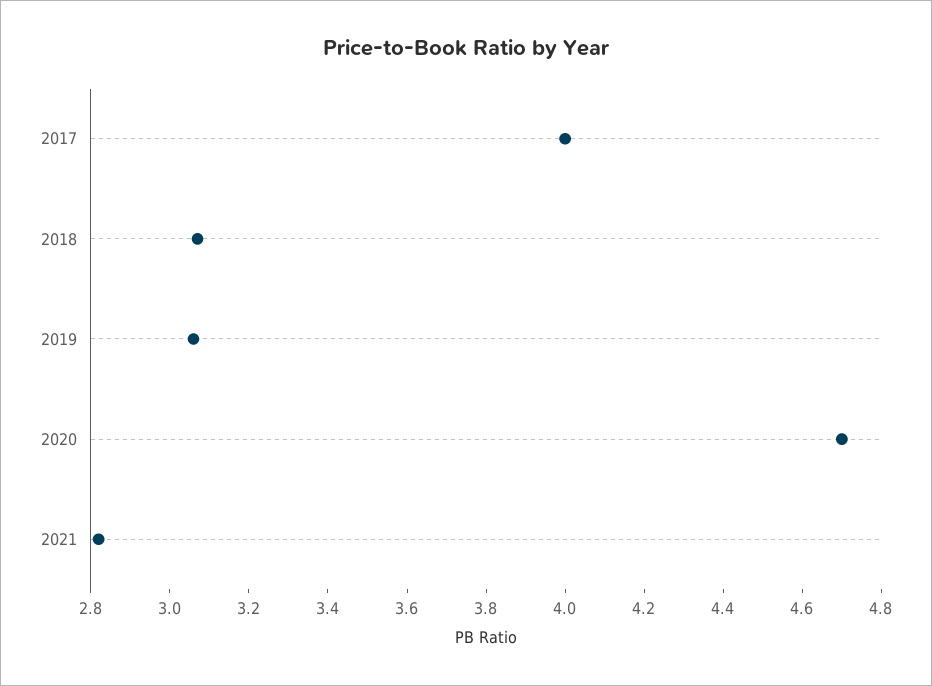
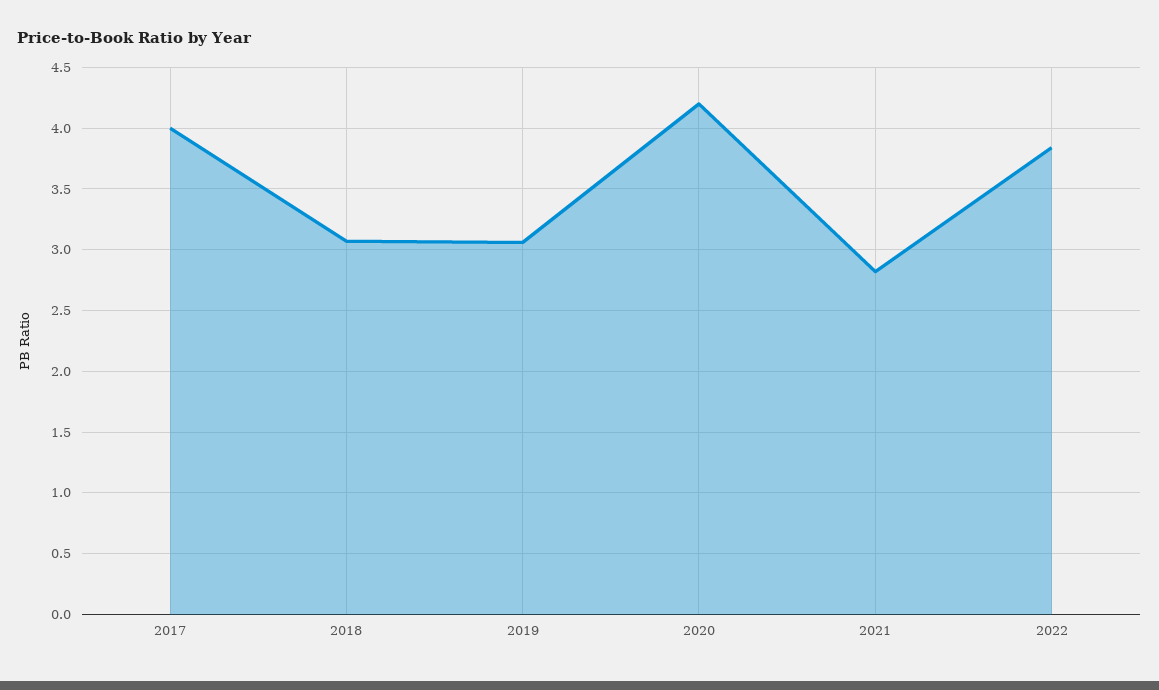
2020: 4.7 -> 4.2
2022: none -> 3.85

